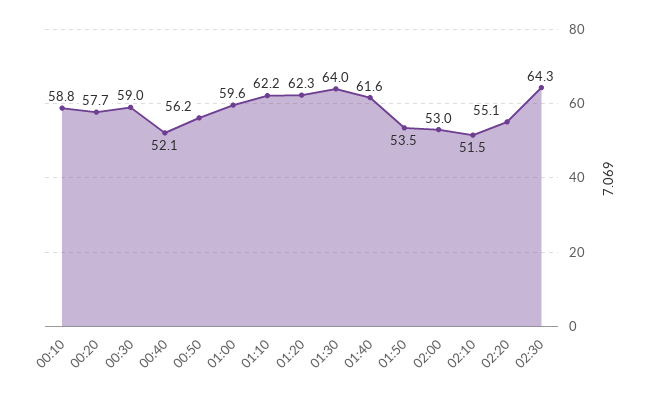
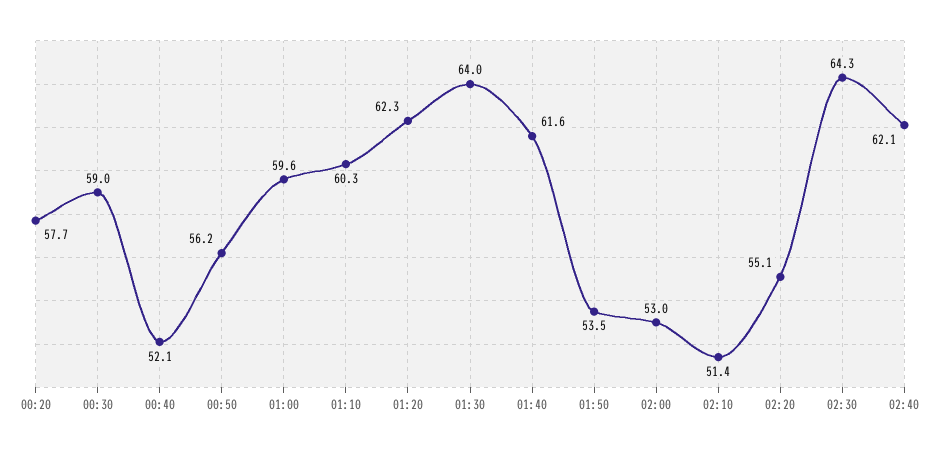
00:10: 58.8 -> none
01:10: 62.2 -> 60.3
02:10: 51.5 -> 51.4
02:40: none -> 62.1

